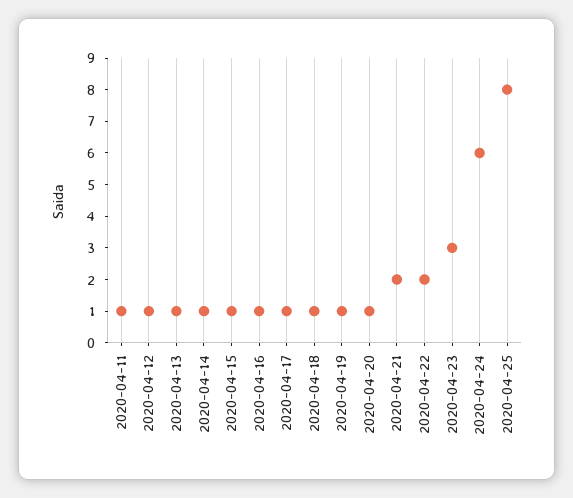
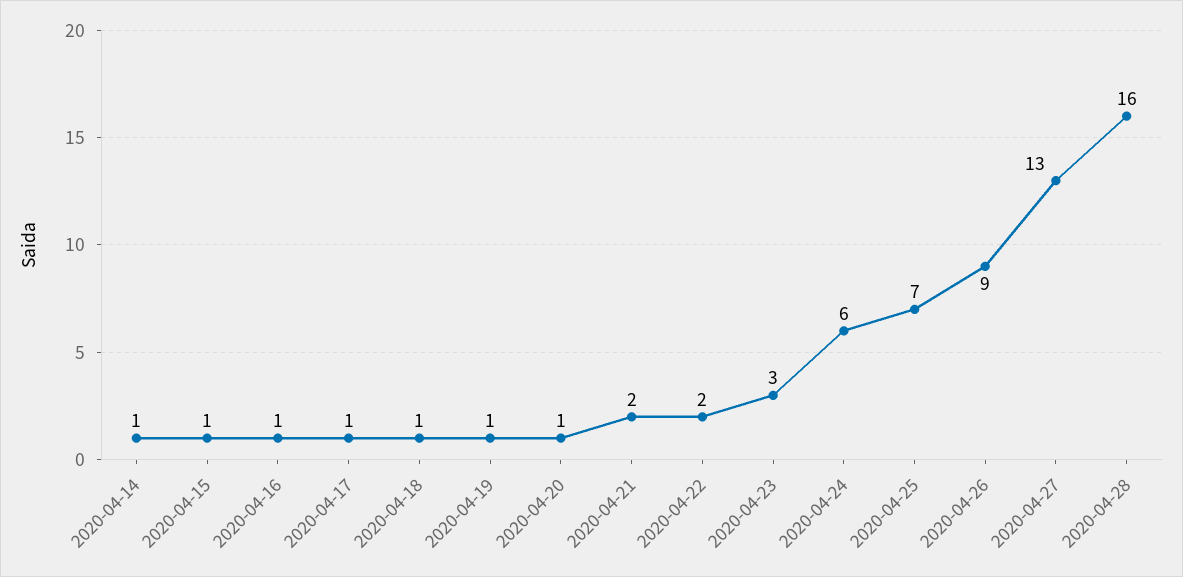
2020-04-11: 1 -> none
2020-04-12: 1 -> none
2020-04-13: 1 -> none
2020-04-25: 8 -> 7
2020-04-26: none -> 9
2020-04-27: none -> 13
2020-04-28: none -> 16

